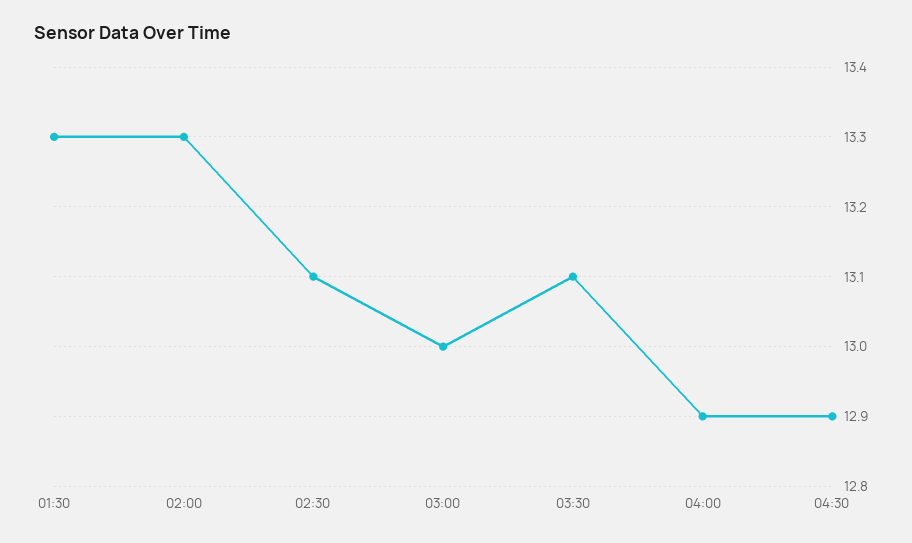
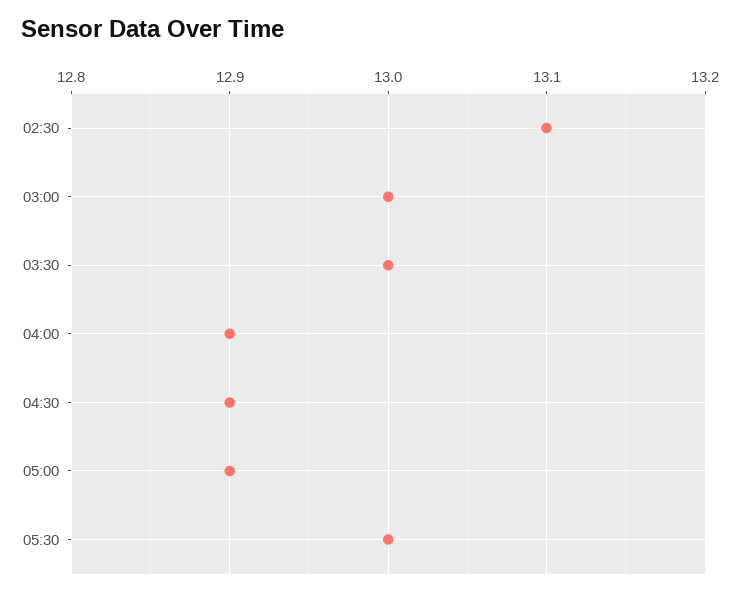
01:30: 13.3 -> none
02:00: 13.3 -> none
03:30: 13.1 -> 13
05:00: none -> 12.9
05:30: none -> 13

